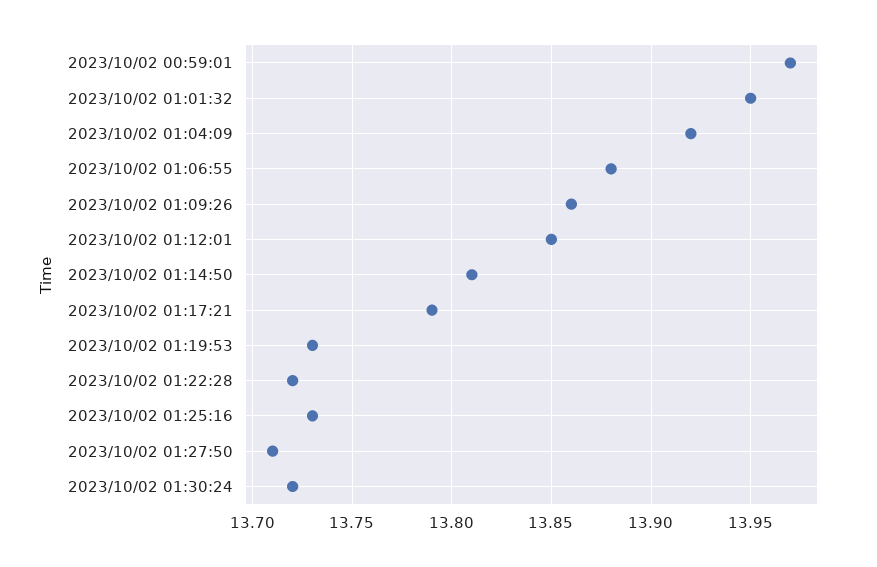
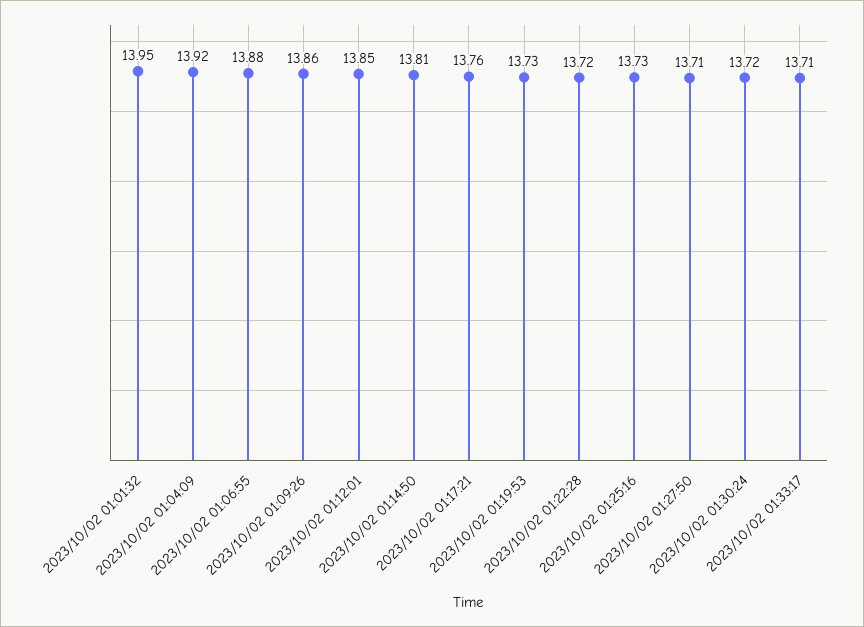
2023/10/02 00:59:01: 13.97 -> none
2023/10/02 01:17:21: 13.79 -> 13.76
2023/10/02 01:33:17: none -> 13.71

